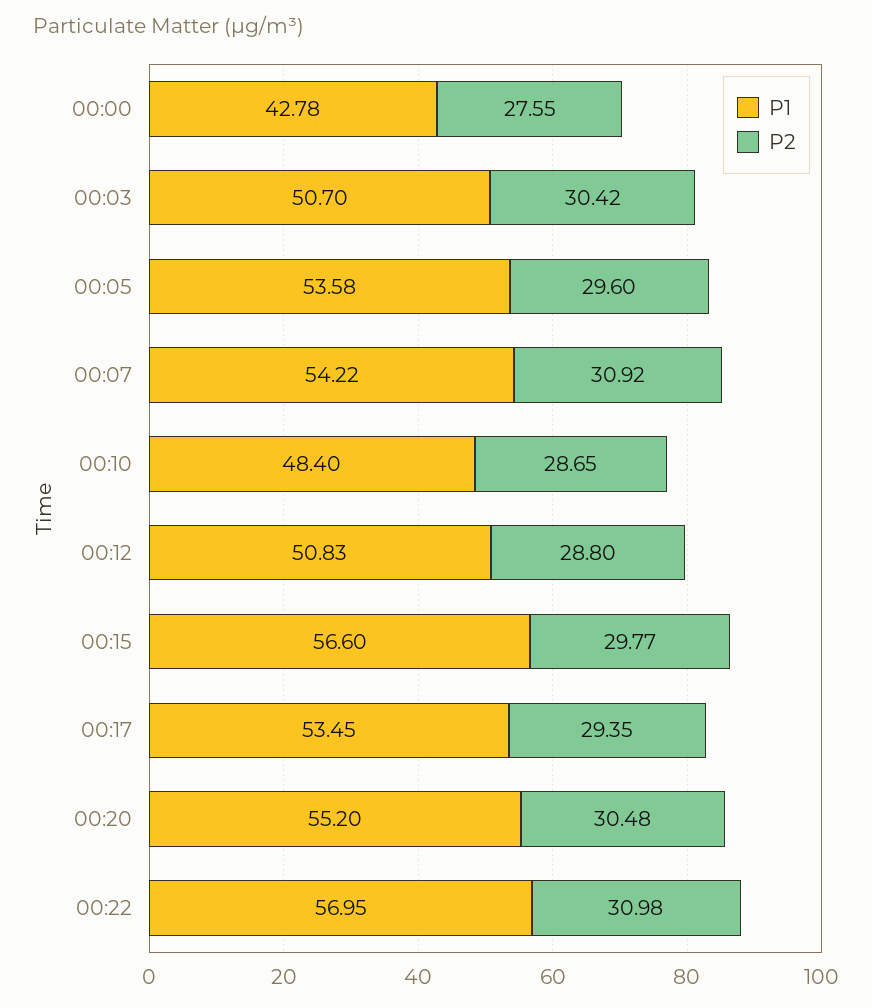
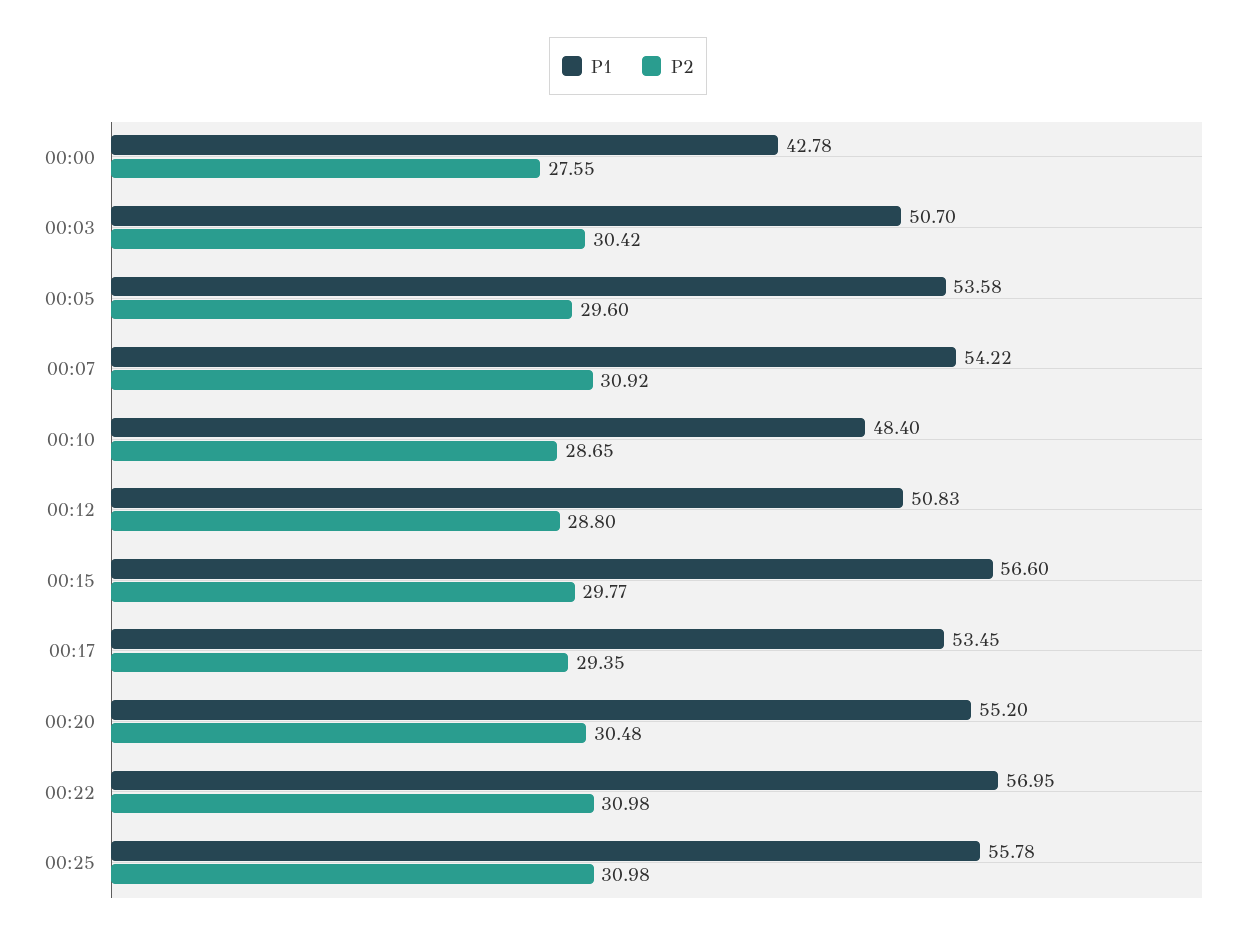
P1, 00:25: none -> 55.78
P2, 00:25: none -> 30.98

